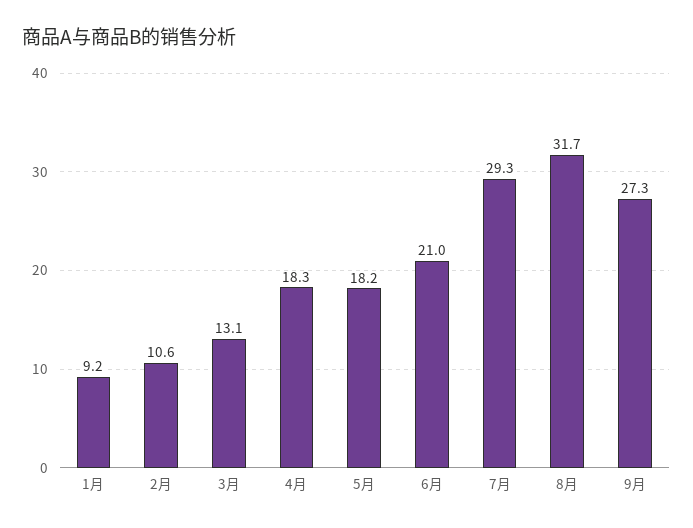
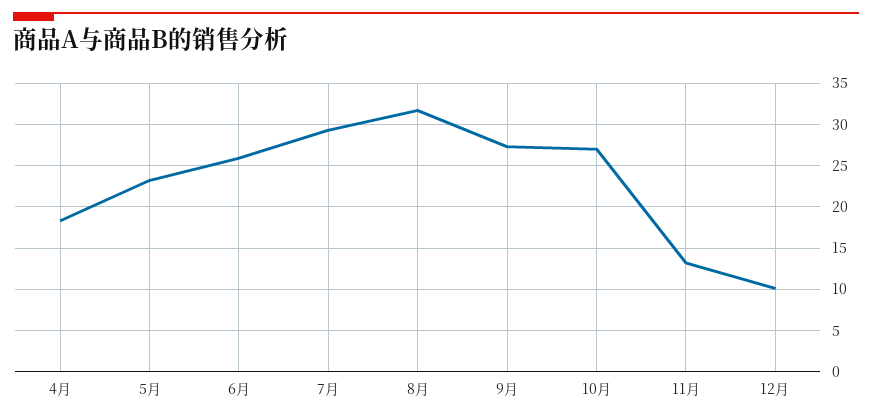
1月: 9.2 -> none
2月: 10.6 -> none
3月: 13.1 -> none
5月: 18.2 -> 23
6月: 21 -> 26
10月: none -> 27
11月: none -> 13
12月: none -> 10

